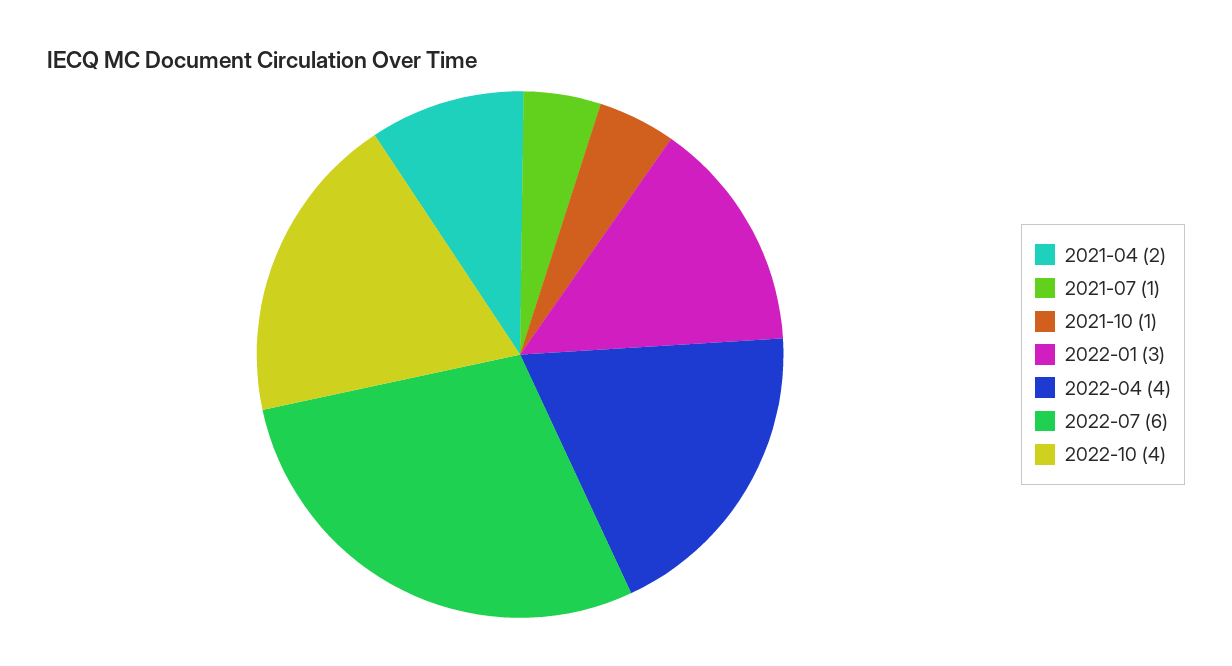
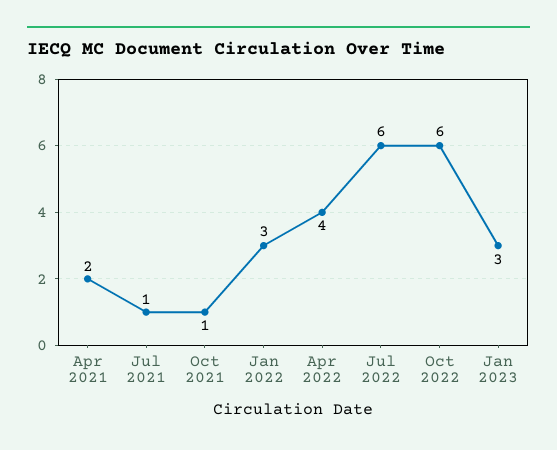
2022-10: 4 -> 6
Jan 2023: none -> 3

